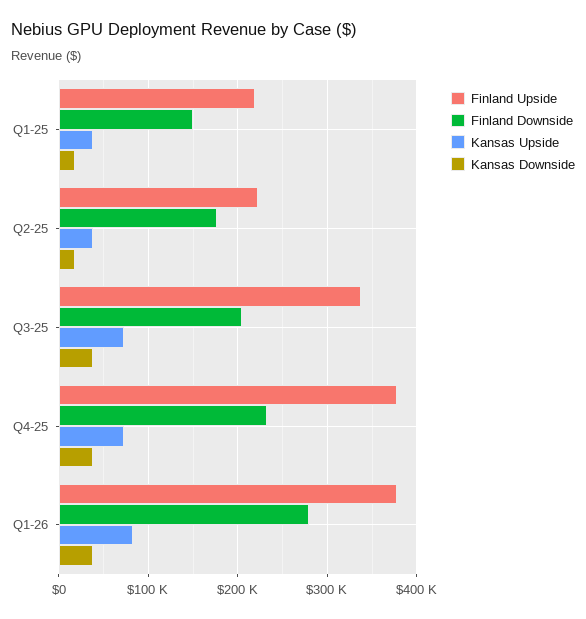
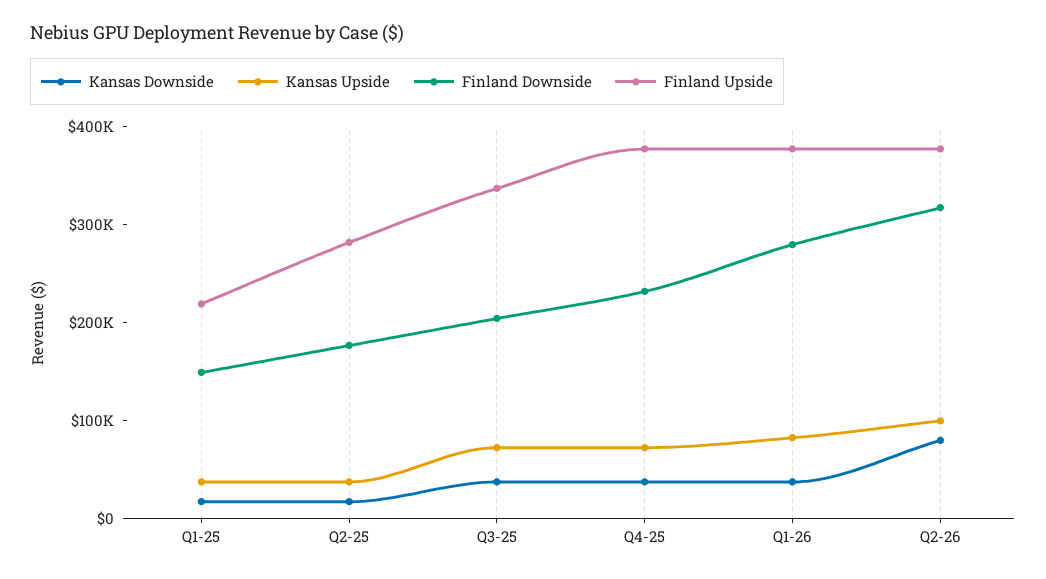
Finland Upside, Q2-25: 220000 -> 280000
Kansas Downside, Q2-26: none -> 80000
Kansas Upside, Q2-26: none -> 100000
Finland Downside, Q2-26: none -> 320000
Finland Upside, Q2-26: none -> 380000

